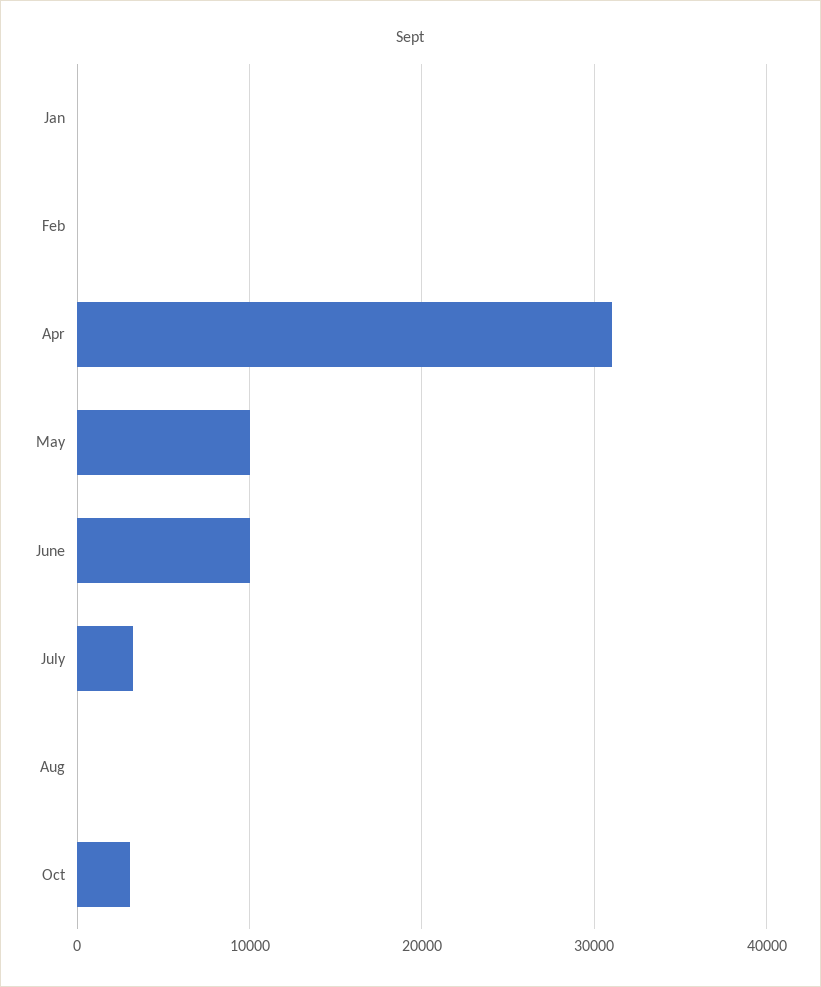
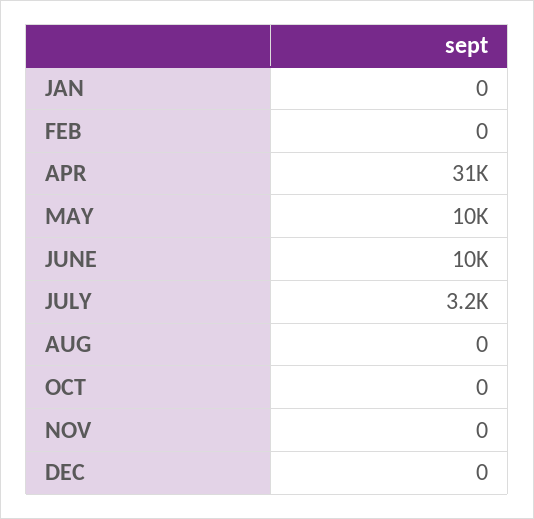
Oct: 3000 -> 0
NOV: none -> 0
DEC: none -> 0

